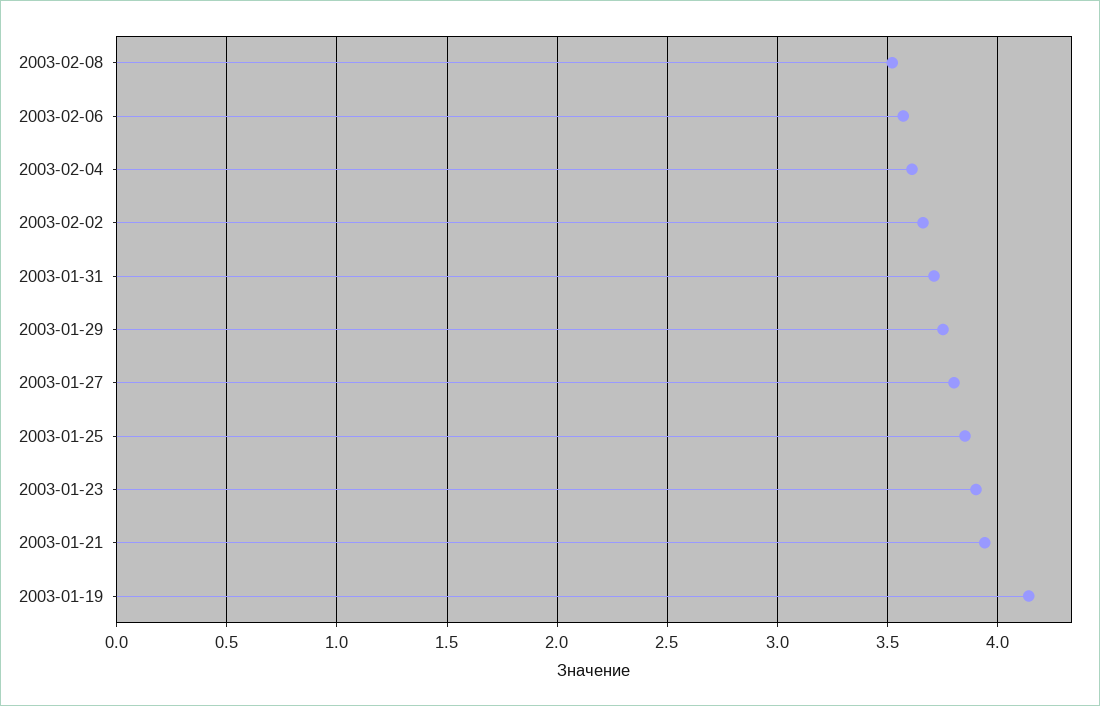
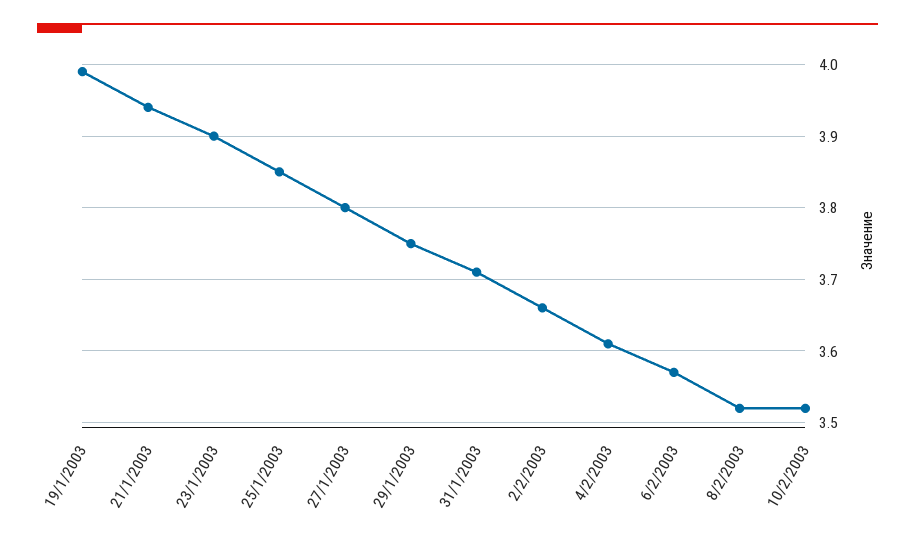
2003-01-19: 4.15 -> 3.99
10/2/2003: none -> 3.52

